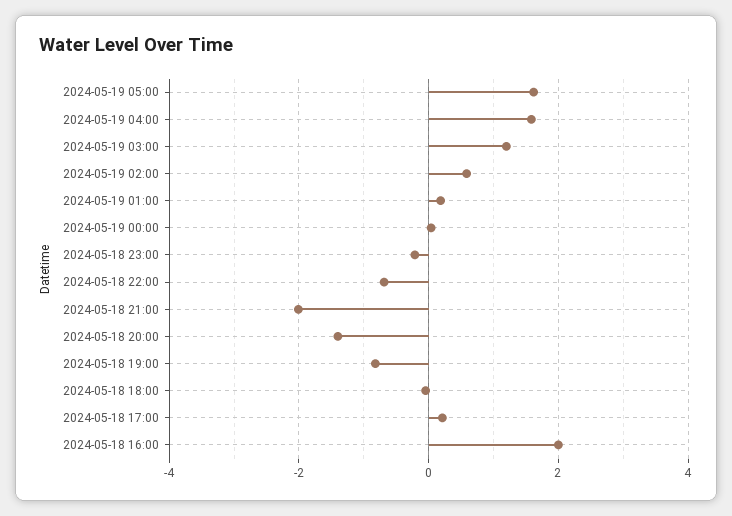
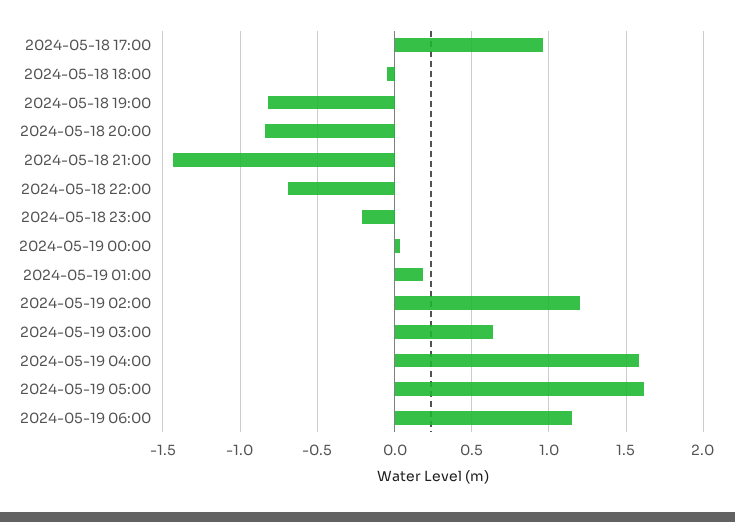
2024-05-19 03:00: 1.2 -> 0.65
2024-05-19 02:00: 0.6 -> 1.2
2024-05-18 21:00: -2 -> -1.45
2024-05-18 20:00: -1.4 -> -0.85
2024-05-18 17:00: 0.2 -> 0.95
2024-05-18 16:00: 2 -> none
2024-05-19 06:00: none -> 1.15

